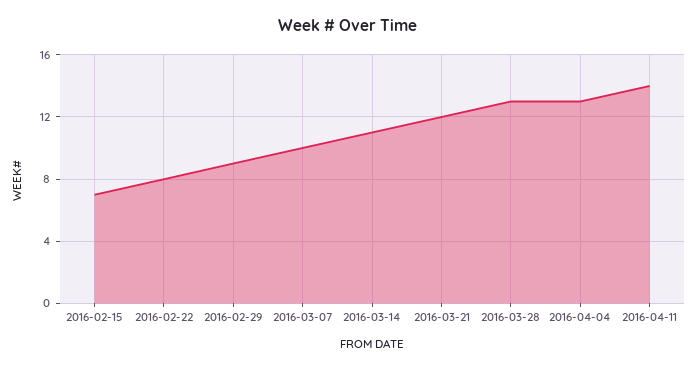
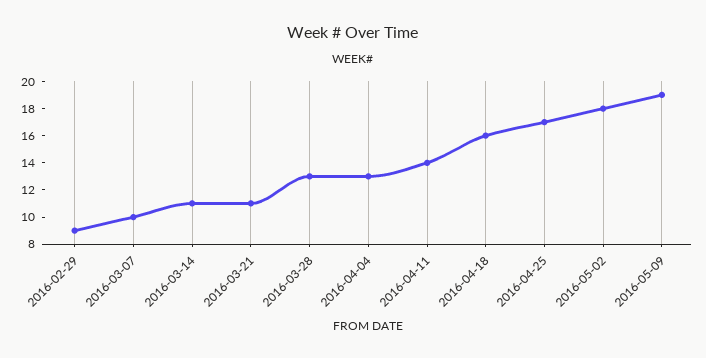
2016-02-15: 7 -> none
2016-02-22: 8 -> none
2016-03-21: 12 -> 11
2016-04-18: none -> 16
2016-04-25: none -> 17
2016-05-02: none -> 18
2016-05-09: none -> 19

